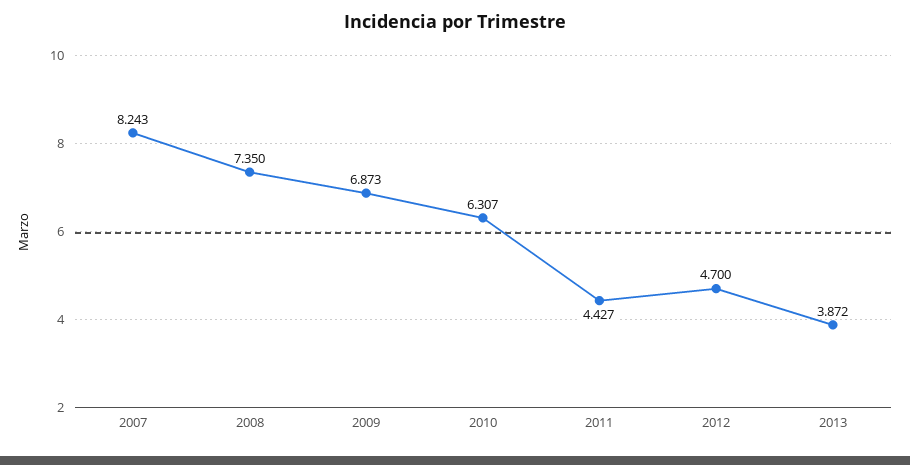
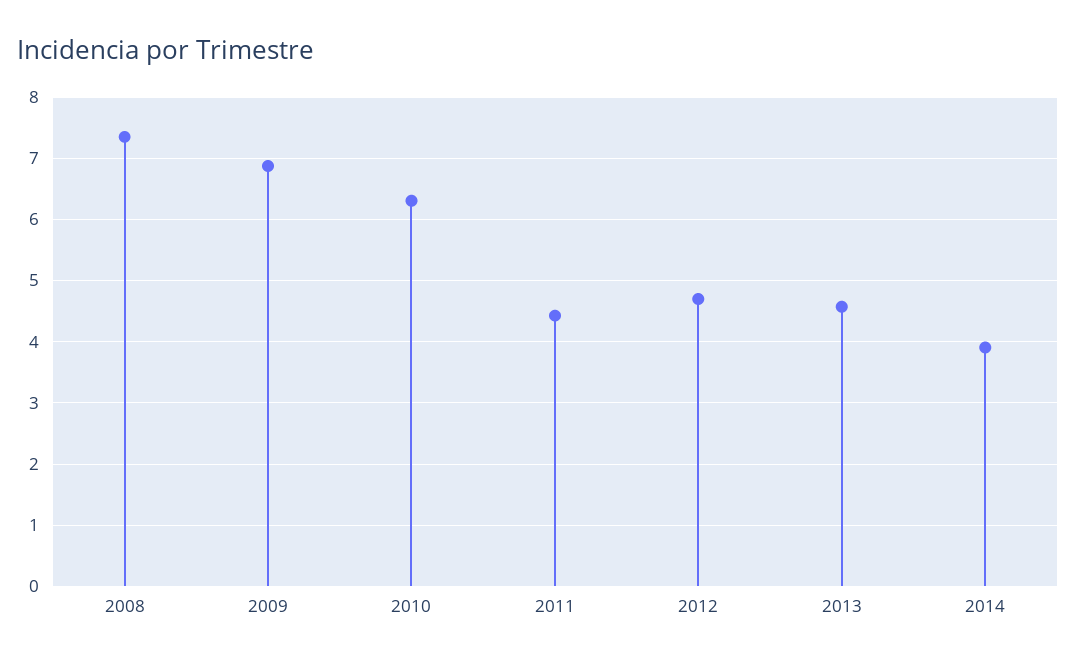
2007: 8.243 -> none
2013: 3.872 -> 4.6
2014: none -> 3.9

